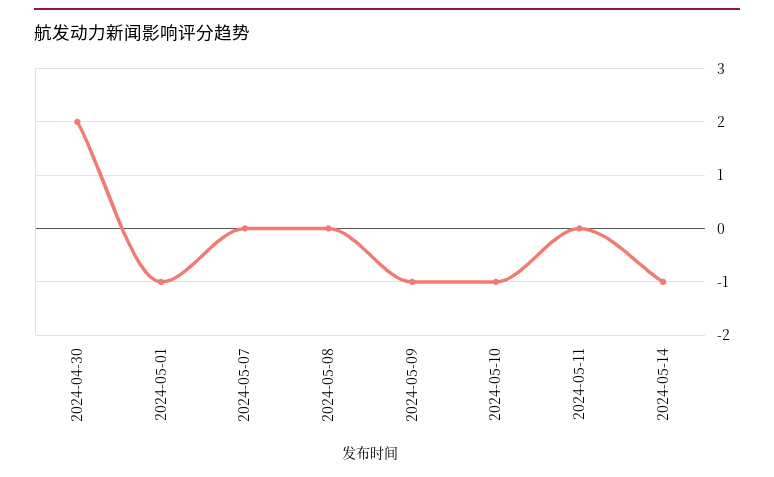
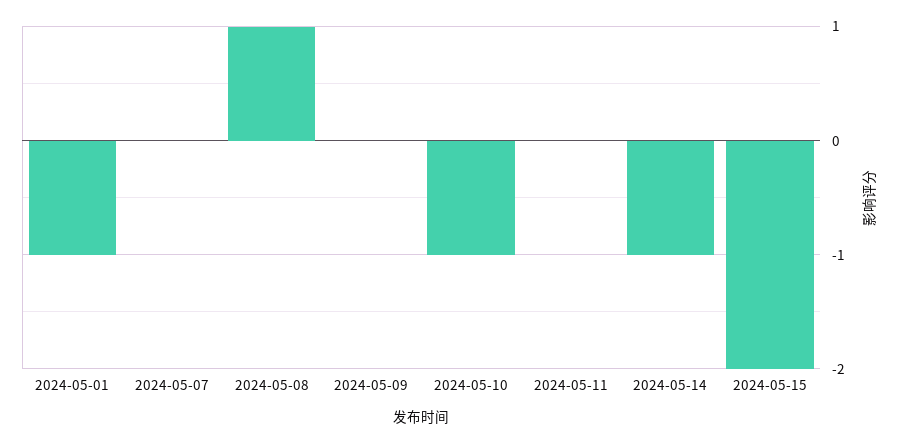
2024-04-30: 2 -> none
2024-05-08: 0 -> 1
2024-05-09: -1 -> 0
2024-05-15: none -> -2

